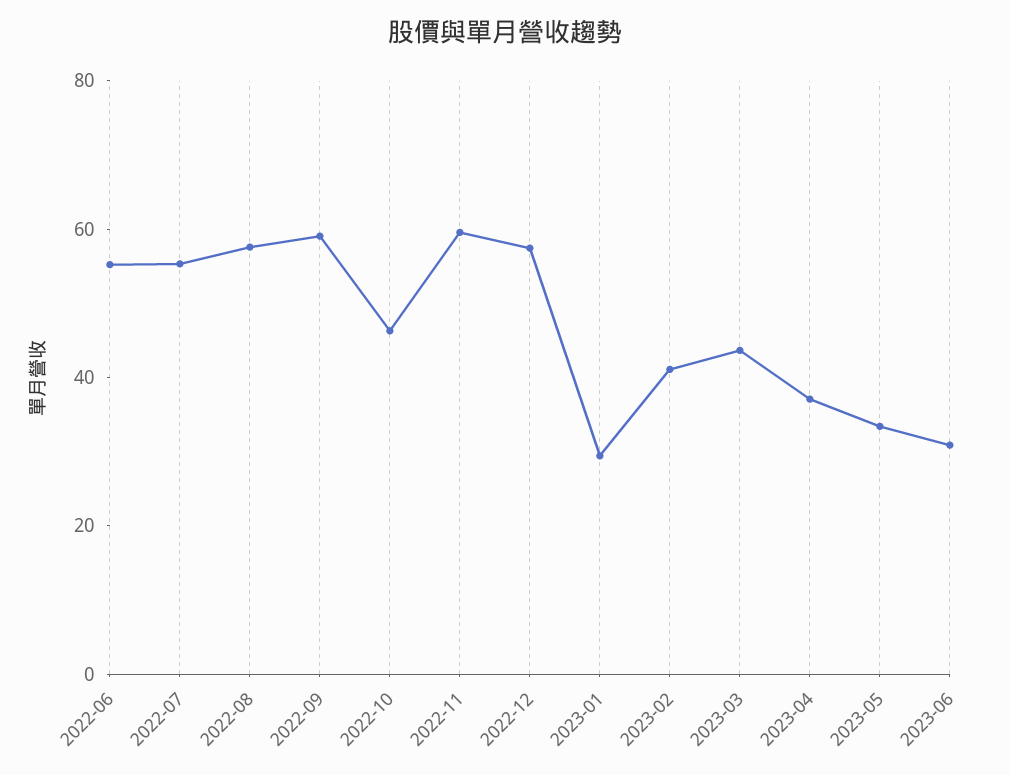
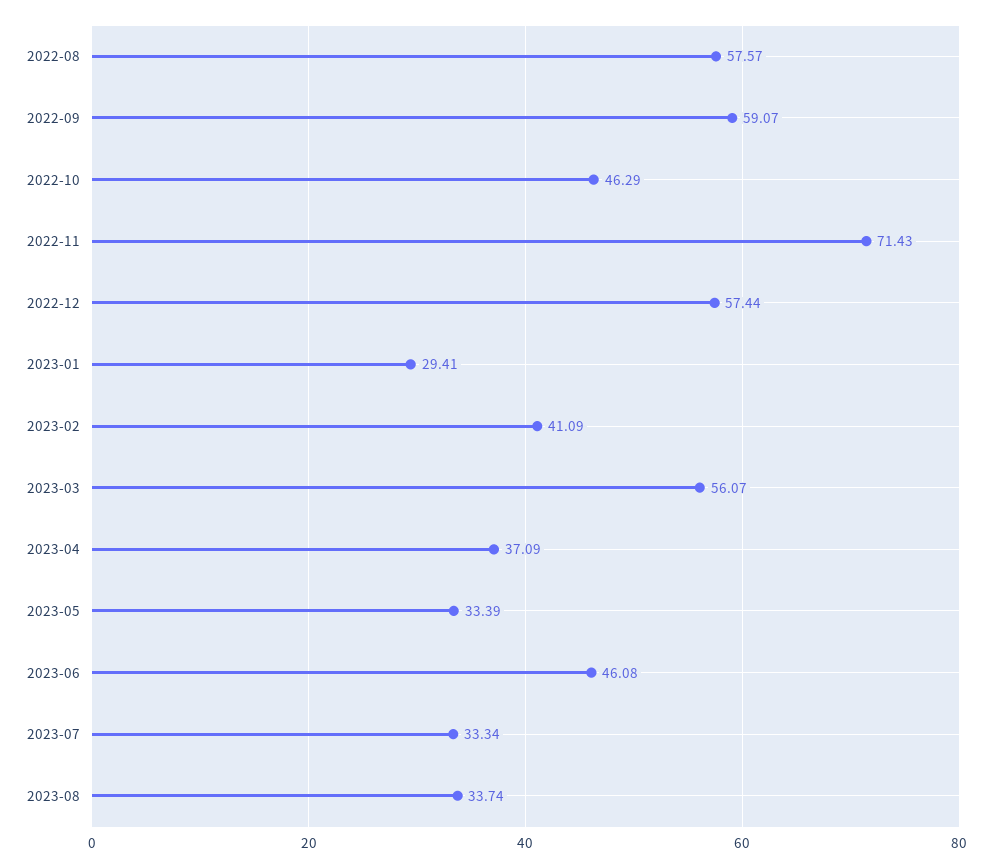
2022-06: 55 -> none
2022-07: 55 -> none
2022-11: 60 -> 71.43
2023-03: 45 -> 56.07
2023-06: 30 -> 46.08
2023-07: none -> 33.34
2023-08: none -> 33.74

